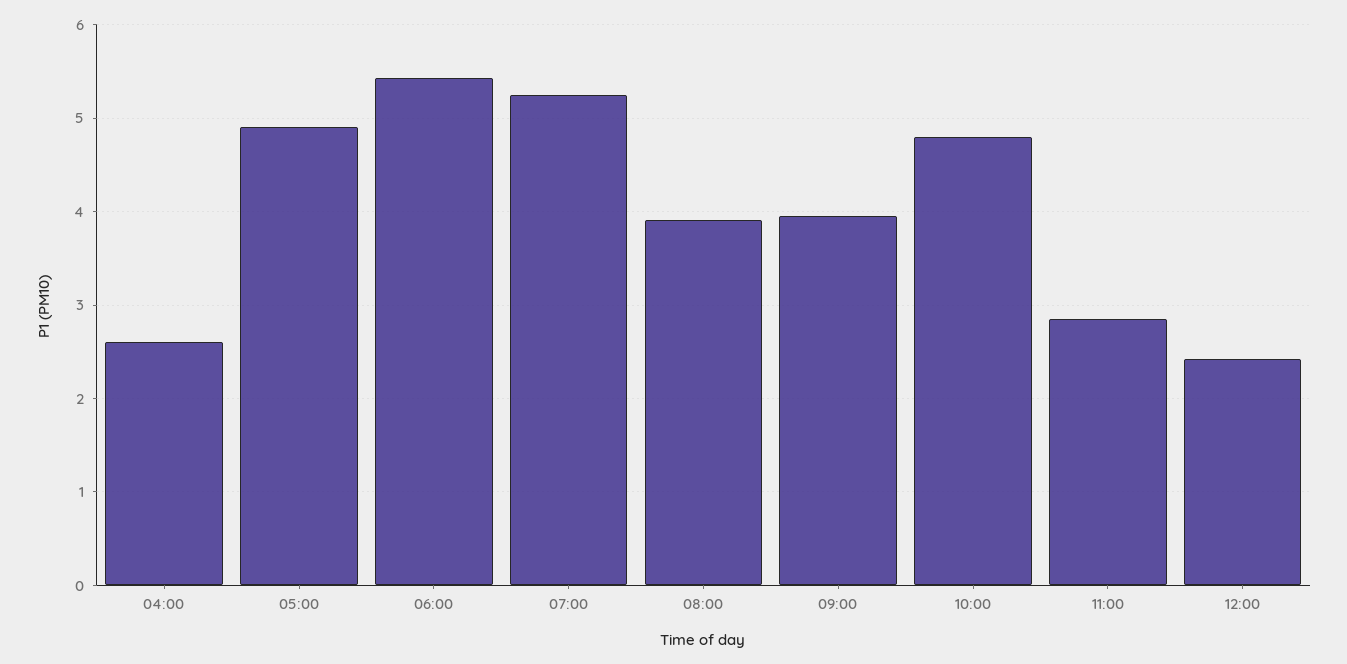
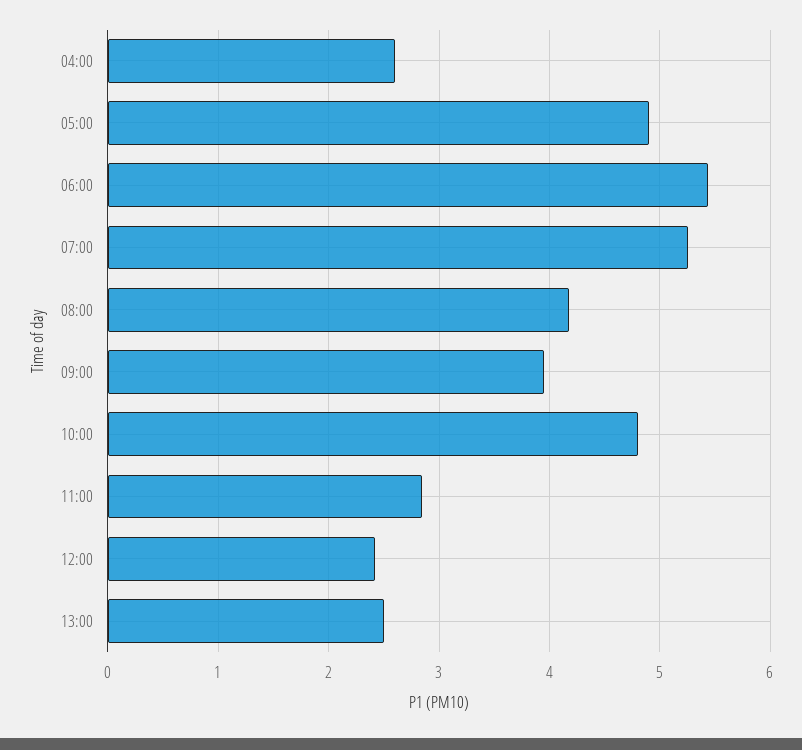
08:00: 3.9 -> 4.2
13:00: none -> 2.5

